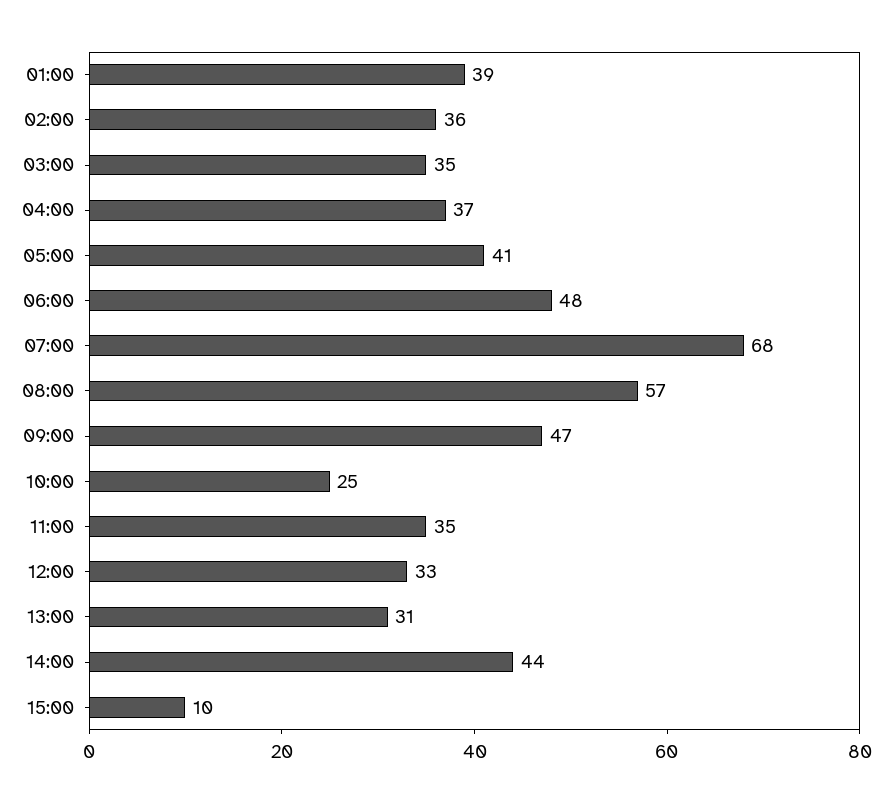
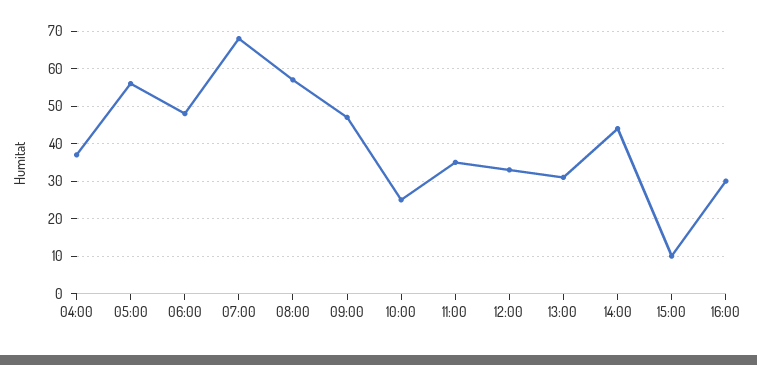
01:00: 39 -> none
02:00: 36 -> none
03:00: 35 -> none
05:00: 41 -> 55
16:00: none -> 30

